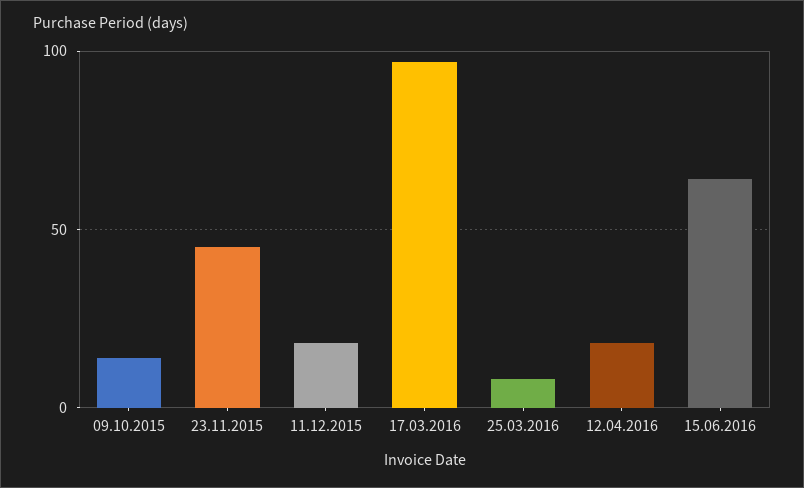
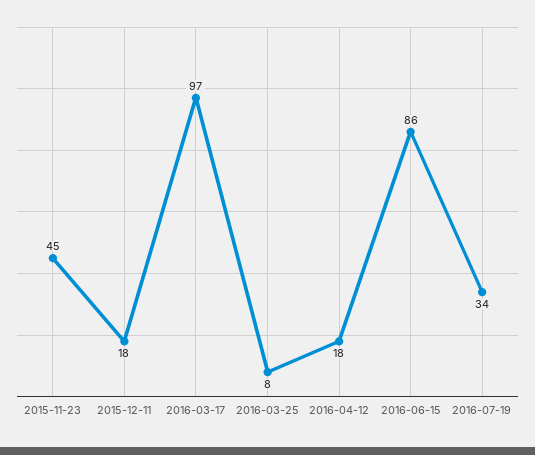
09.10.2015: 15 -> none
15.06.2016: 65 -> 86
2016-07-19: none -> 34

